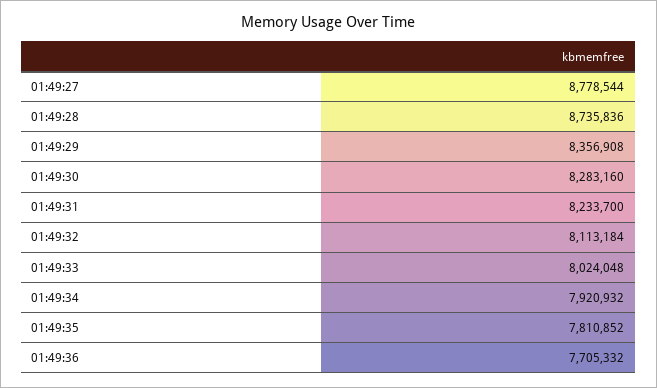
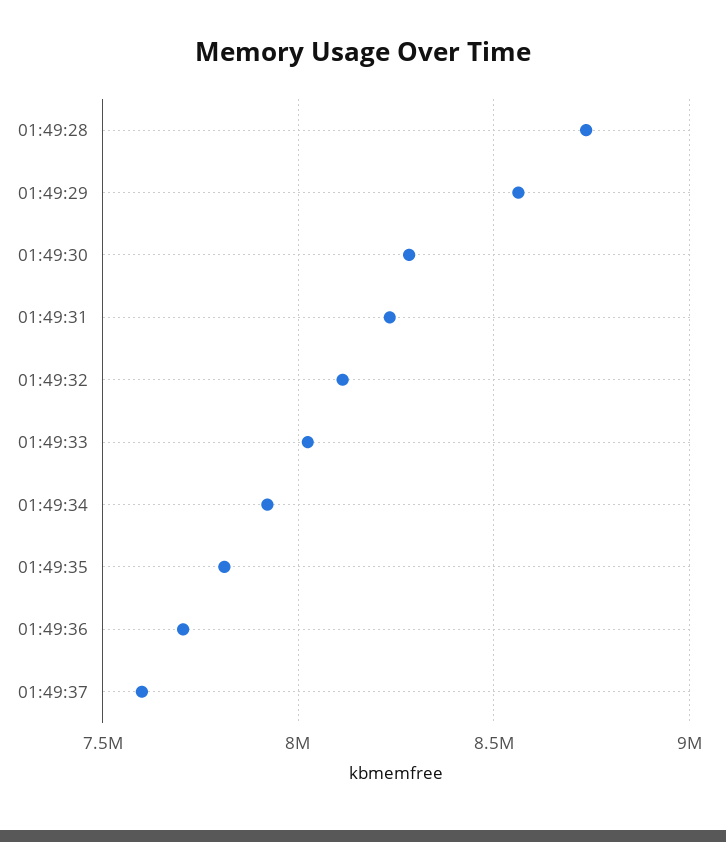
01:49:27: 8778544 -> none
01:49:29: 8356908 -> 8550000
01:49:37: none -> 7600000

